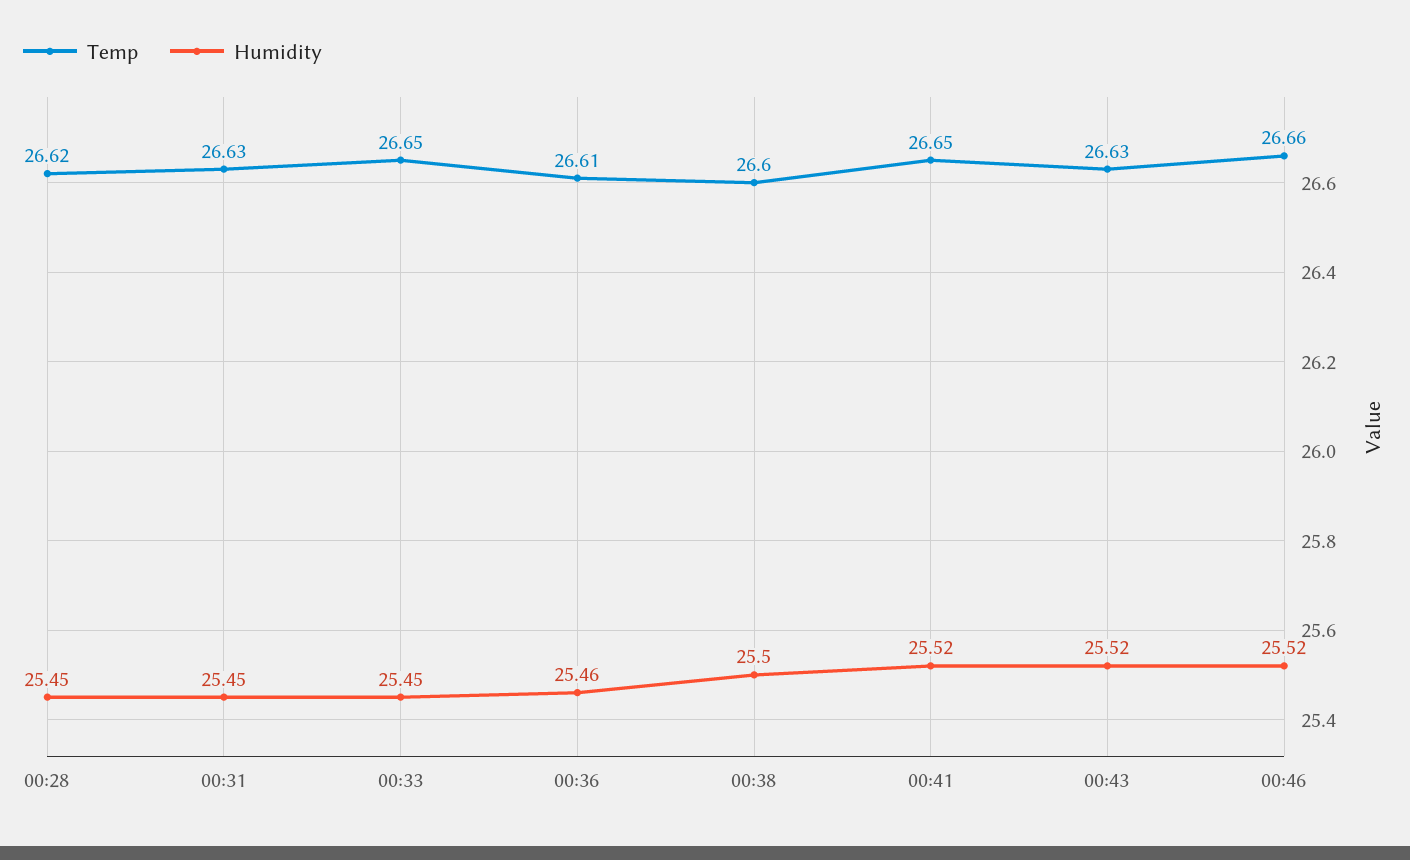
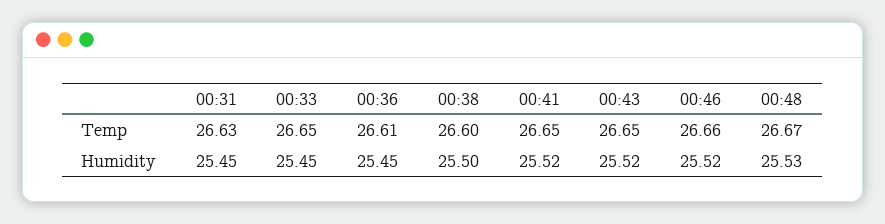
Temp, 00:28: 26.62 -> none
Humidity, 00:28: 25.45 -> none
Humidity, 00:36: 25.46 -> 25.45
Temp, 00:43: 26.63 -> 26.65
Temp, 00:48: none -> 26.67
Humidity, 00:48: none -> 25.53

